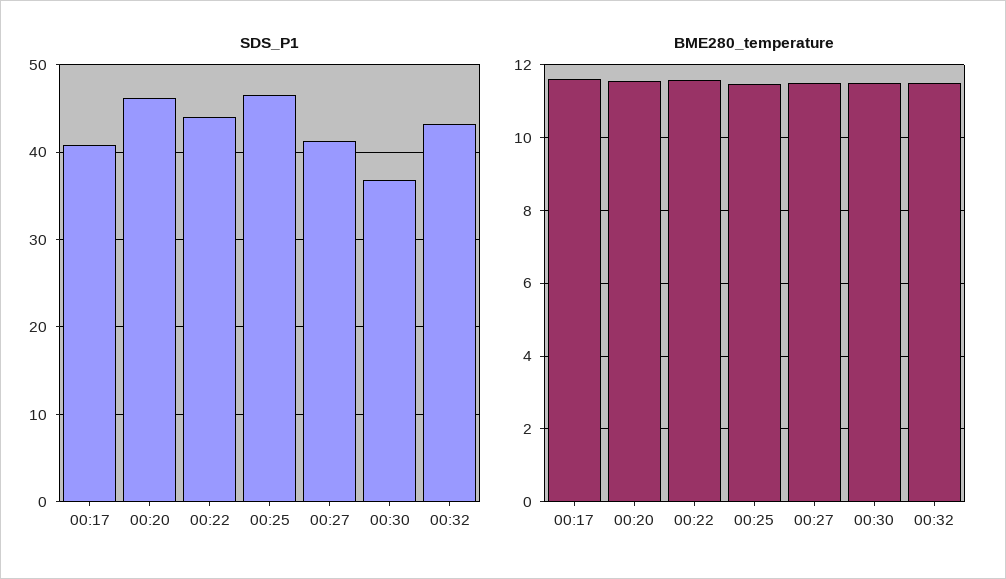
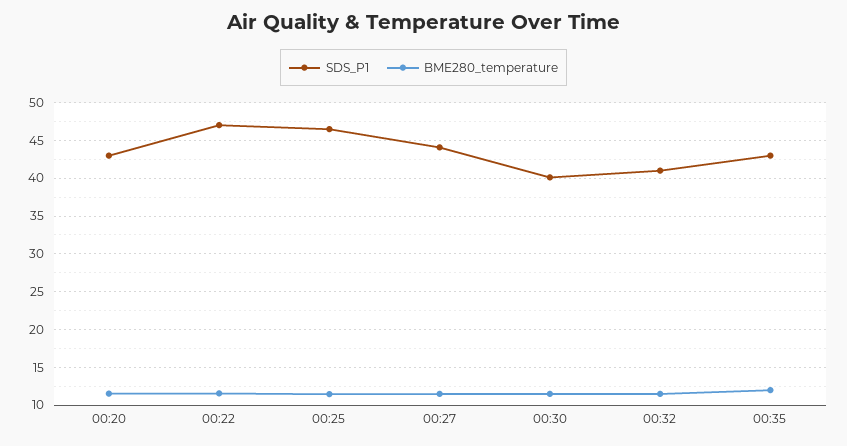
SDS_P1, 00:17: 41 -> none
SDS_P1, 00:20: 46 -> 43
SDS_P1, 00:22: 44 -> 47
SDS_P1, 00:27: 41 -> 44
SDS_P1, 00:30: 37 -> 40
SDS_P1, 00:32: 43 -> 41
BME280_temperature, 00:17: 11.6 -> none
SDS_P1, 00:35: none -> 43
BME280_temperature, 00:35: none -> 12

